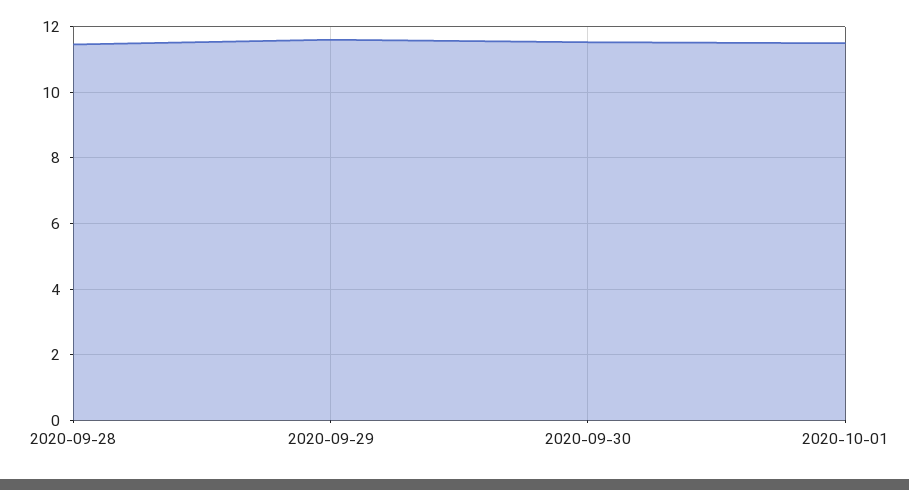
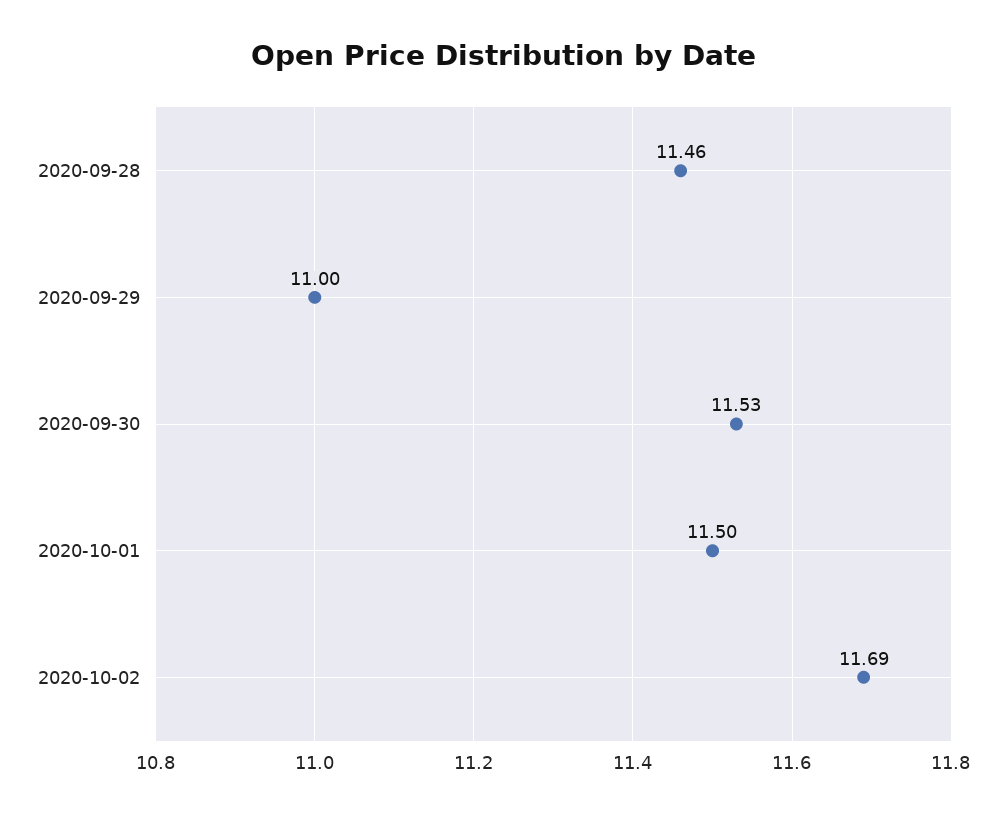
2020-09-29: 11.6 -> 11
2020-10-02: none -> 11.69

